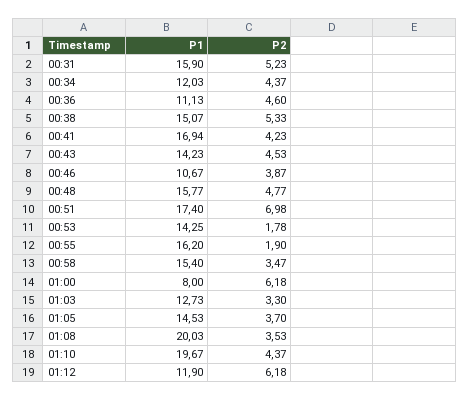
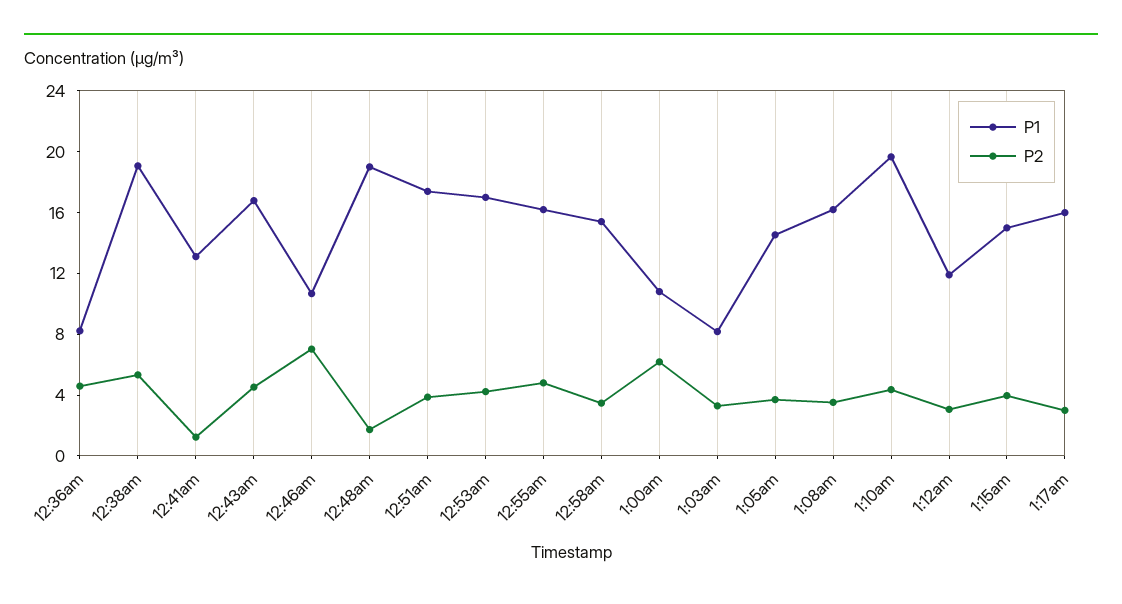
P1, 00:31: 15.9 -> none
P2, 00:31: 5.23 -> none
P1, 00:34: 12.03 -> none
P2, 00:34: 4.37 -> none
P1, 00:36: 11.13 -> 8
P1, 00:38: 15.07 -> 19
P1, 00:41: 16.94 -> 13
P2, 00:41: 4.23 -> 1
P1, 00:43: 14.23 -> 17
P2, 00:46: 3.87 -> 7
P1, 00:48: 15.77 -> 19
P2, 00:48: 4.77 -> 2
P2, 00:51: 6.98 -> 4
P1, 00:53: 14.25 -> 17
P2, 00:53: 1.78 -> 4
P2, 00:55: 1.9 -> 5
P1, 01:00: 8 -> 11
P1, 01:03: 12.73 -> 8
P1, 01:08: 20.03 -> 16
P2, 01:12: 6.18 -> 3
P1, 1:15am: none -> 15
P2, 1:15am: none -> 4
P1, 1:17am: none -> 16
P2, 1:17am: none -> 3

